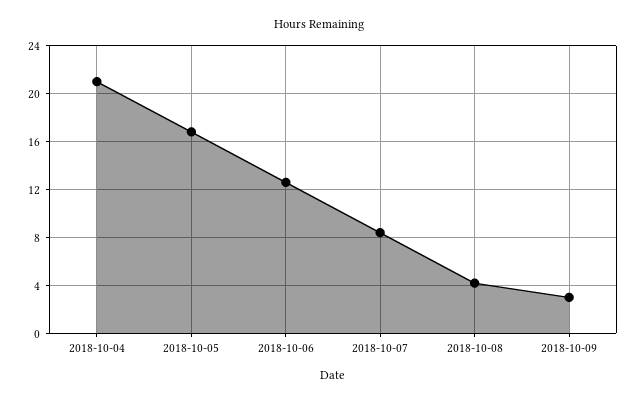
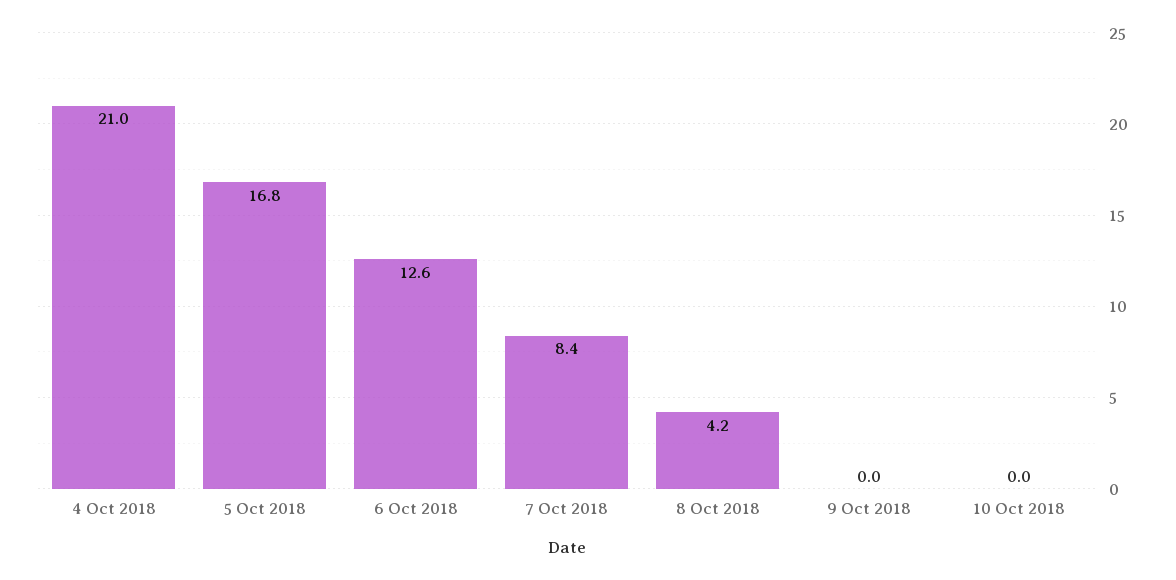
2018-10-09: 3 -> 0
10 Oct 2018: none -> 0

